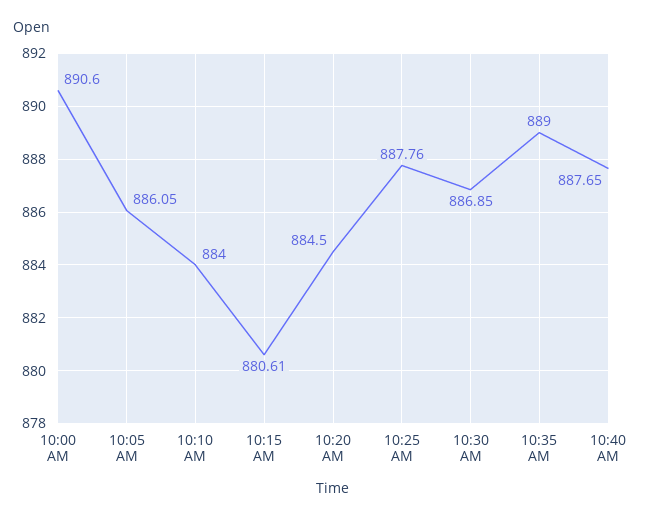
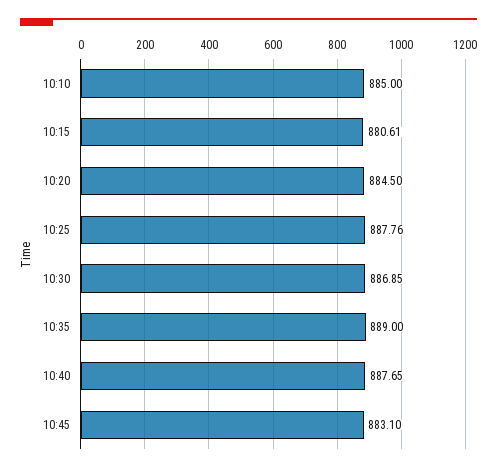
10:00 AM: 890.6 -> none
10:05 AM: 886.05 -> none
10:10 AM: 884 -> 885
10:45: none -> 883.1

